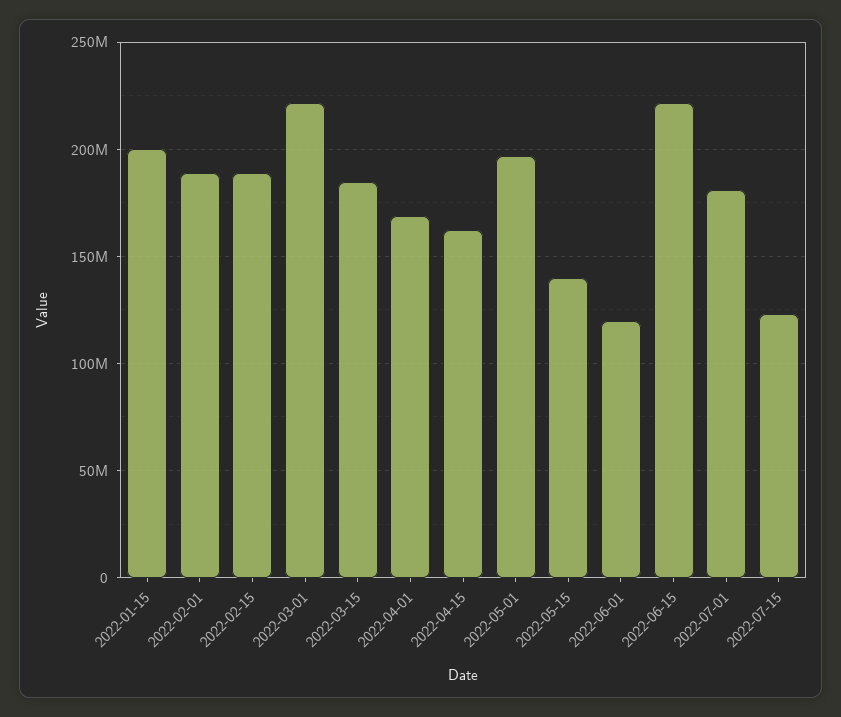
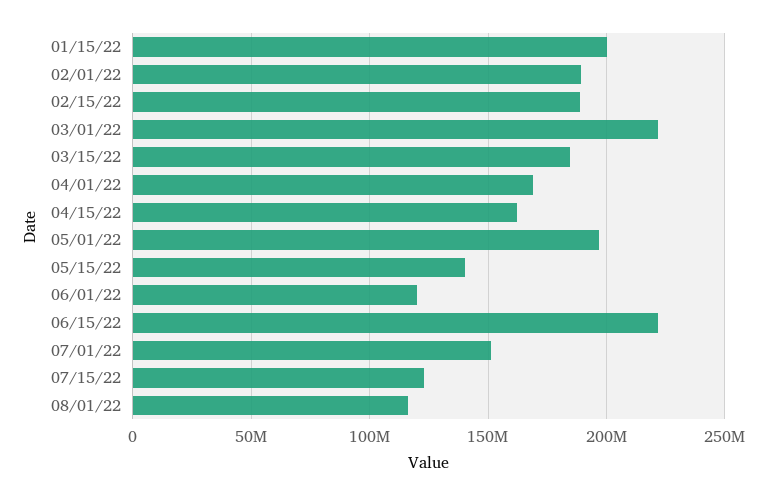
2022-07-01: 180000000 -> 150000000
08/01/22: none -> 115000000

